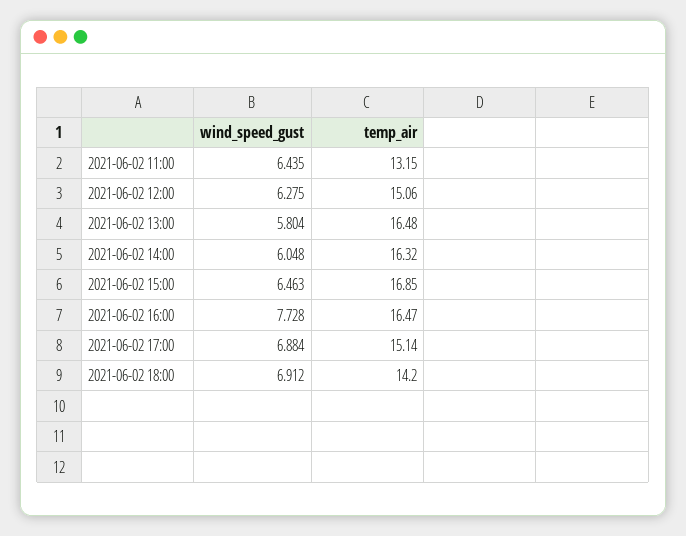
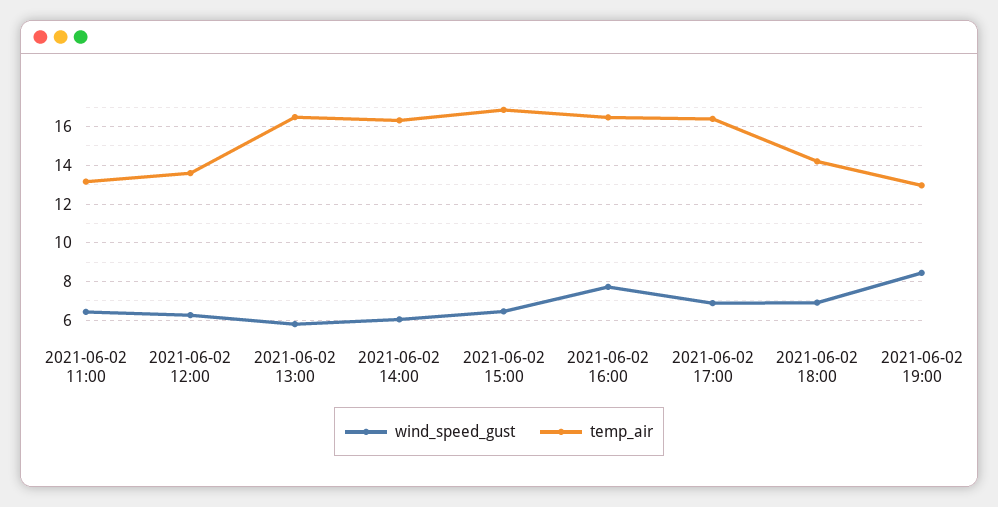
temp_air, 2021-06-02 12:00: 15.06 -> 13.5
temp_air, 2021-06-02 17:00: 15.14 -> 16.5
wind_speed_gust, 2021-06-02 19:00: none -> 8.5
temp_air, 2021-06-02 19:00: none -> 13

